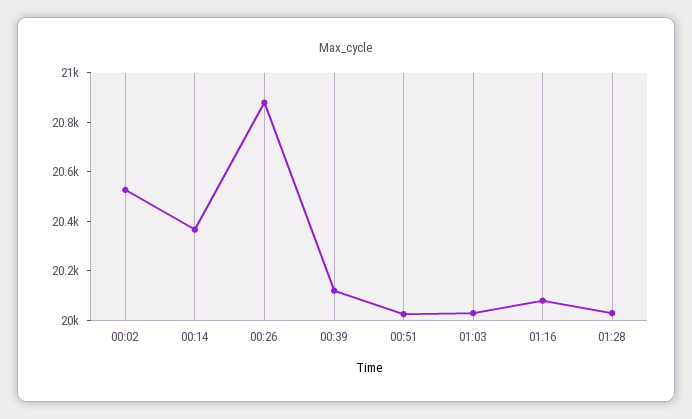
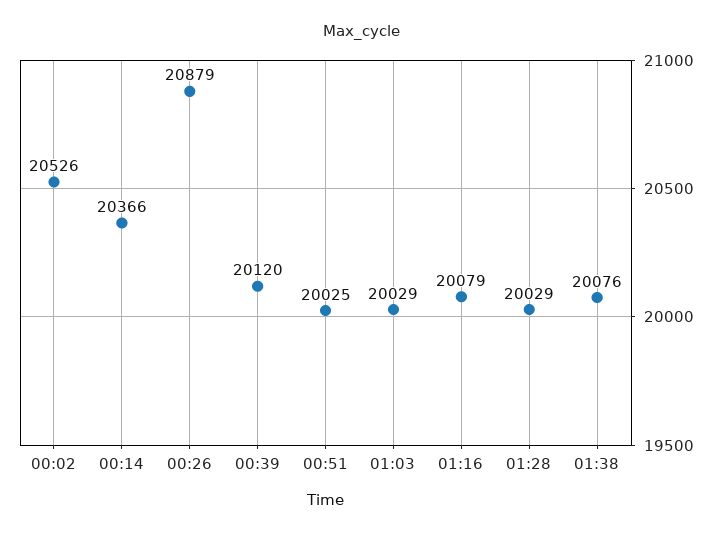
01:38: none -> 20076

